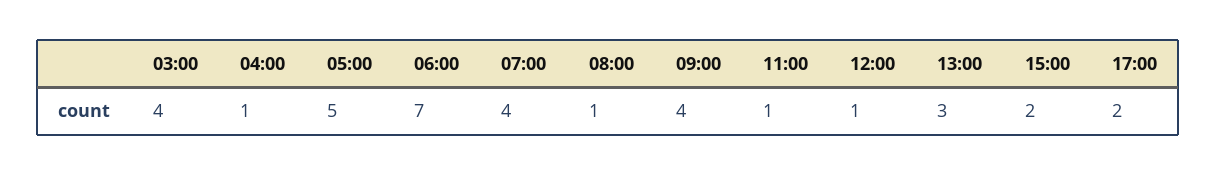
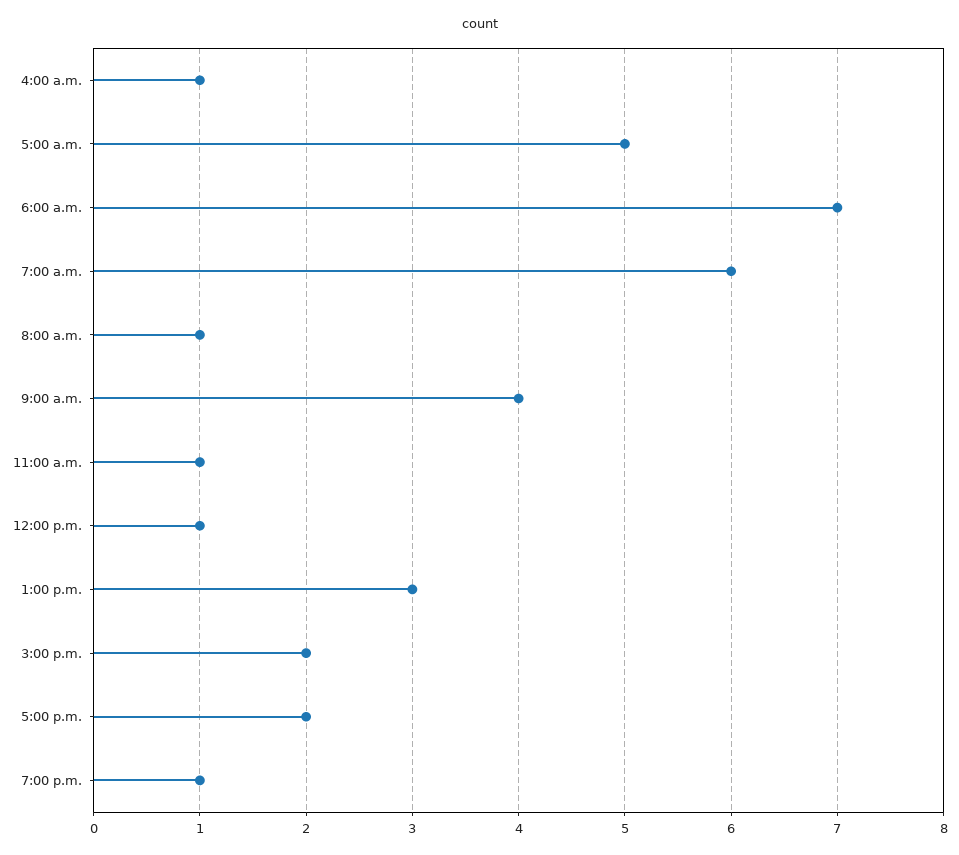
03:00: 4 -> none
07:00: 4 -> 6
7:00 p.m.: none -> 1

